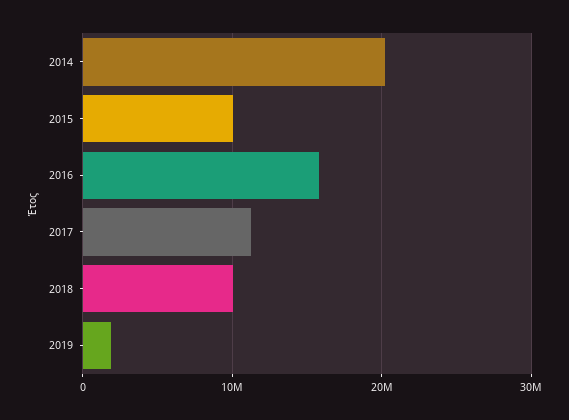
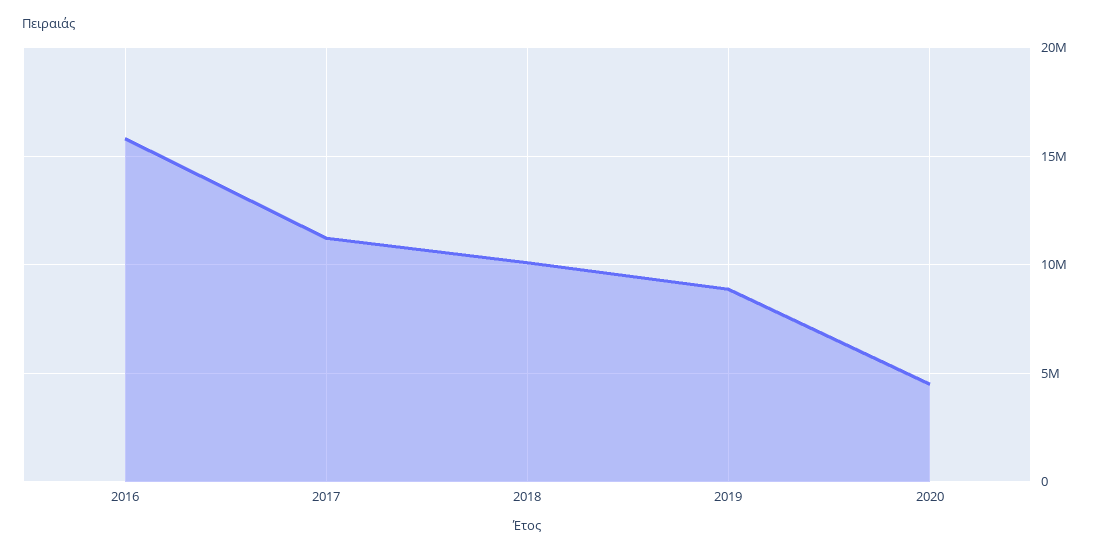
2014: 20000000 -> none
2015: 10000000 -> none
2019: 2000000 -> 9000000
2020: none -> 4500000

